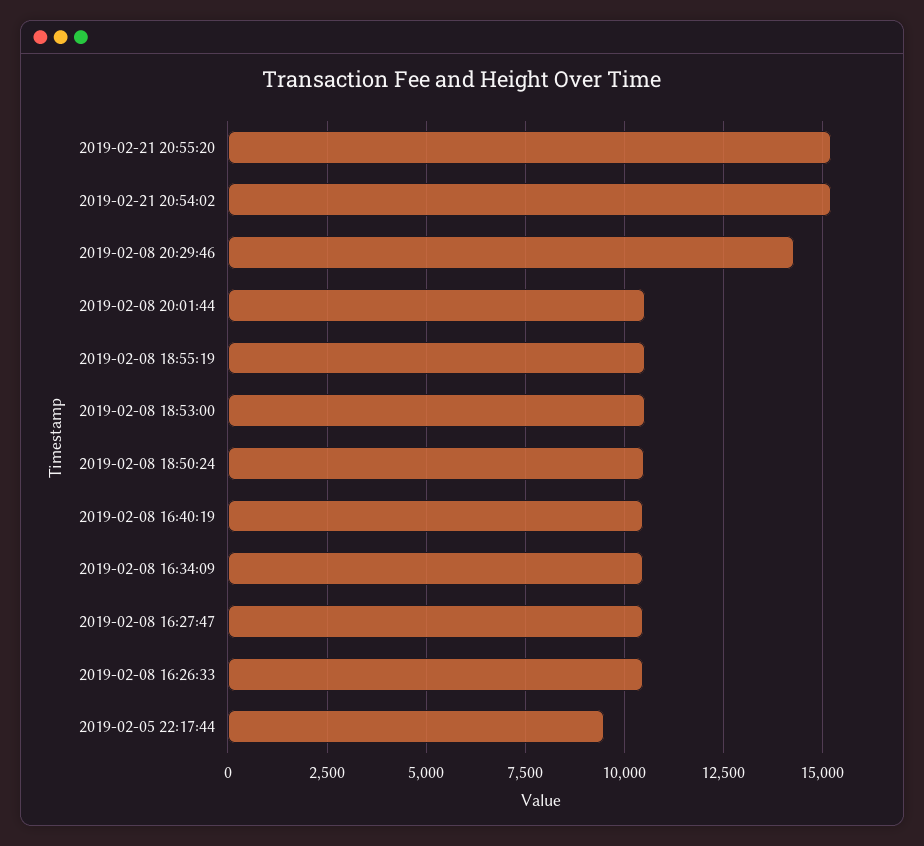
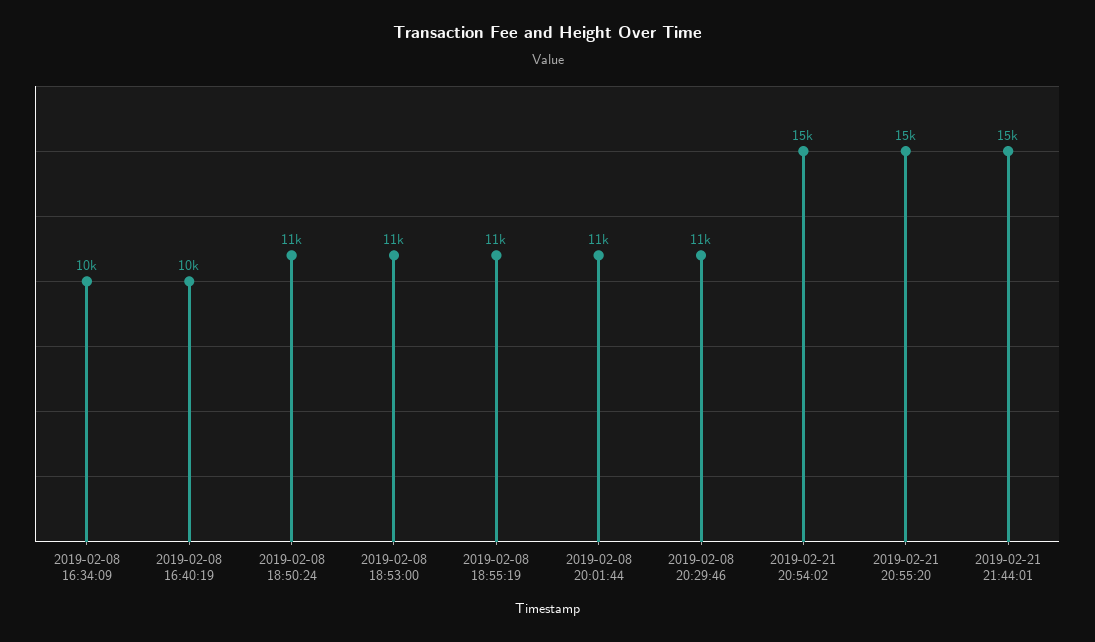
2019-02-08 20:29:46: 14250 -> 11000
2019-02-08 16:27:47: 10500 -> none
2019-02-08 16:26:33: 10500 -> none
2019-02-05 22:17:44: 9500 -> none
2019-02-21 21:44:01: none -> 15000

